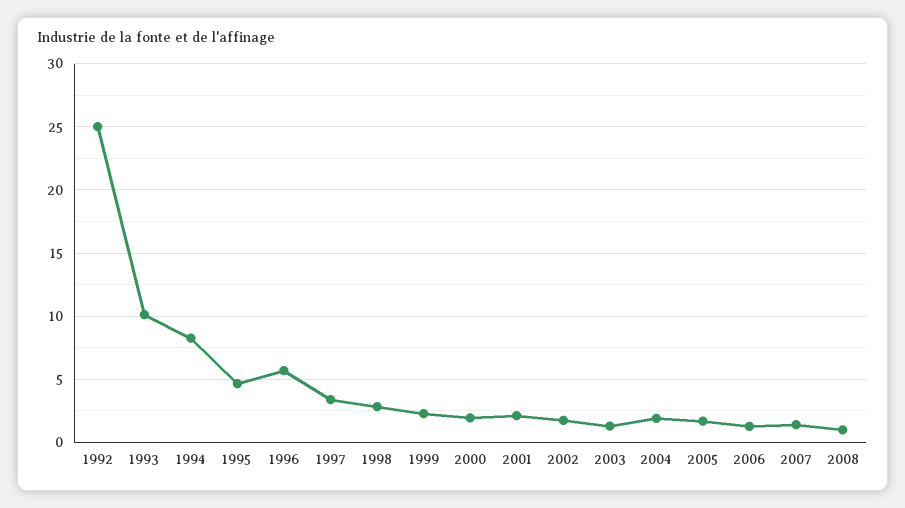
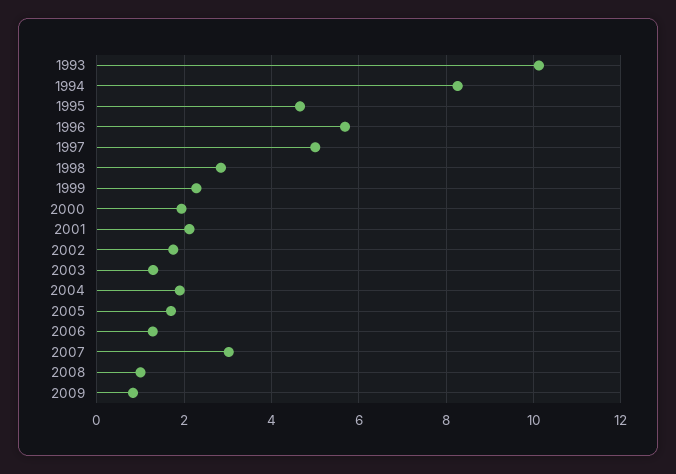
1992: 25 -> none
1997: 3.5 -> 5
2007: 1.5 -> 3
2009: none -> 0.8

